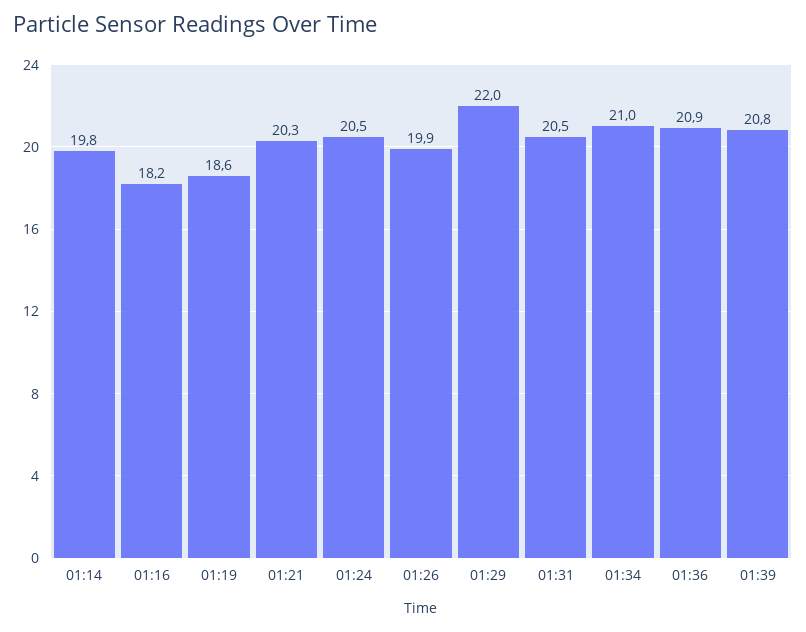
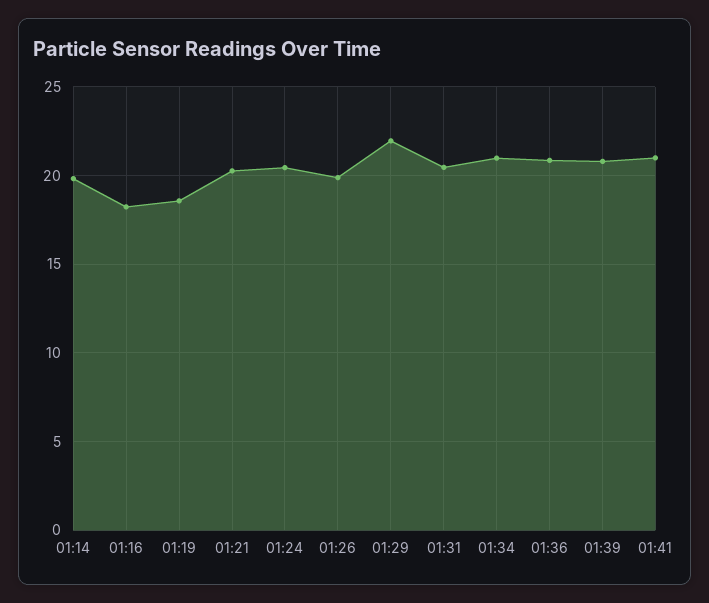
01:41: none -> 21

